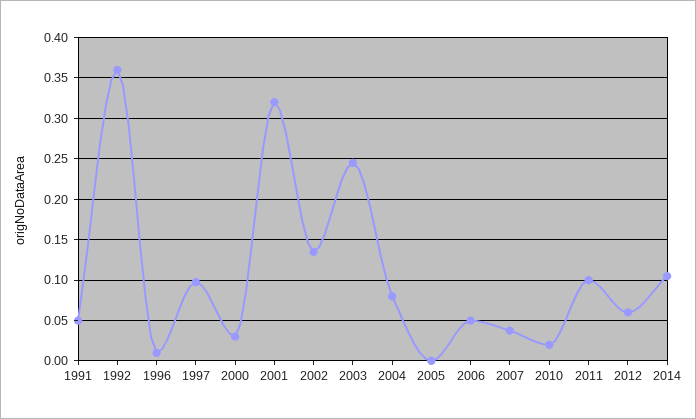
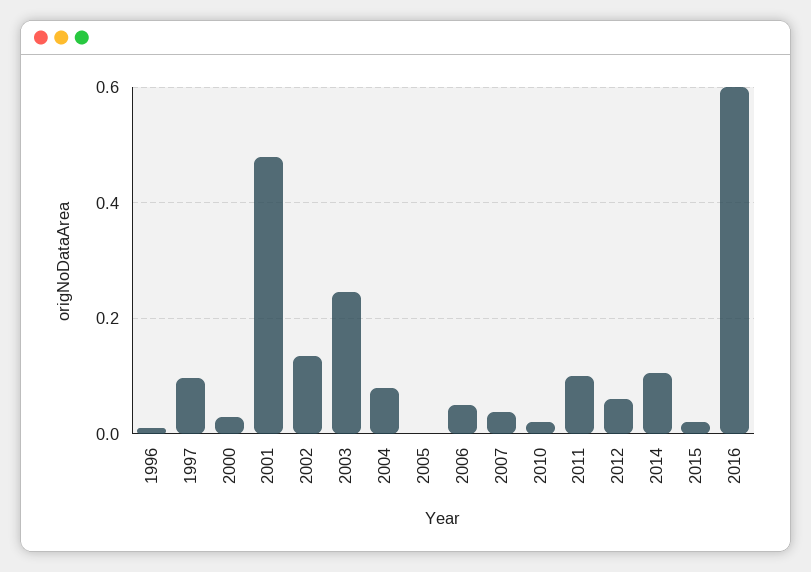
1991: 0.05 -> none
1992: 0.36 -> none
2001: 0.32 -> 0.48
2015: none -> 0.02
2016: none -> 0.6

